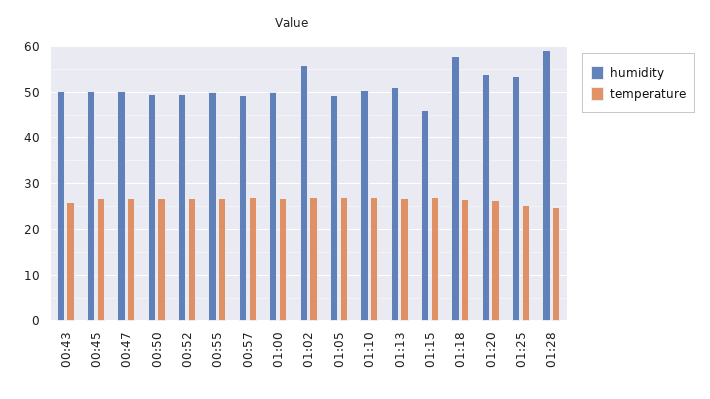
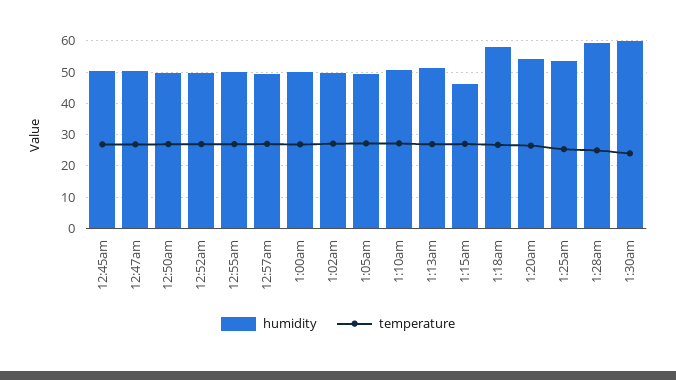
humidity, 00:43: 50 -> none
temperature, 00:43: 26 -> none
humidity, 01:02: 56 -> 50
humidity, 1:30am: none -> 60
temperature, 1:30am: none -> 24

